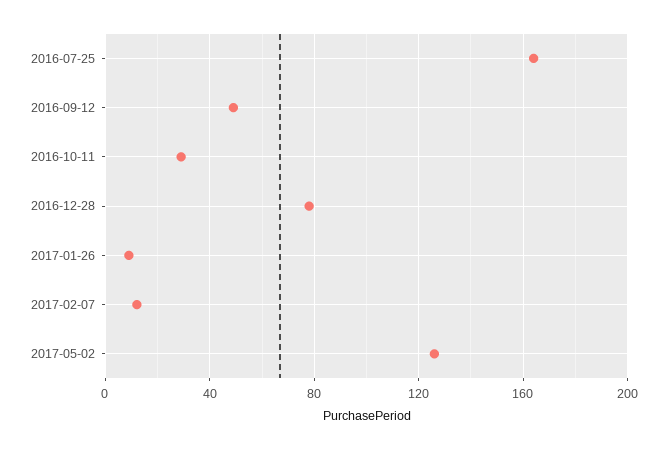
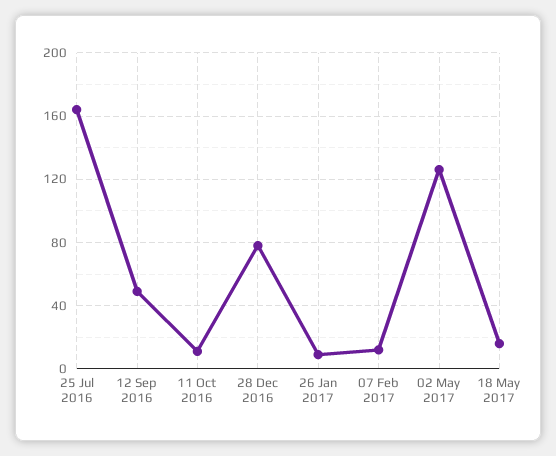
2016-10-11: 30 -> 10
18 May 2017: none -> 15

